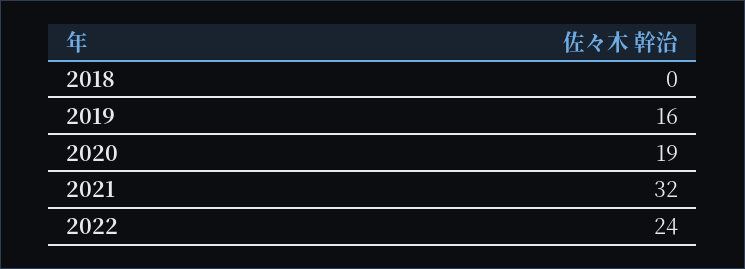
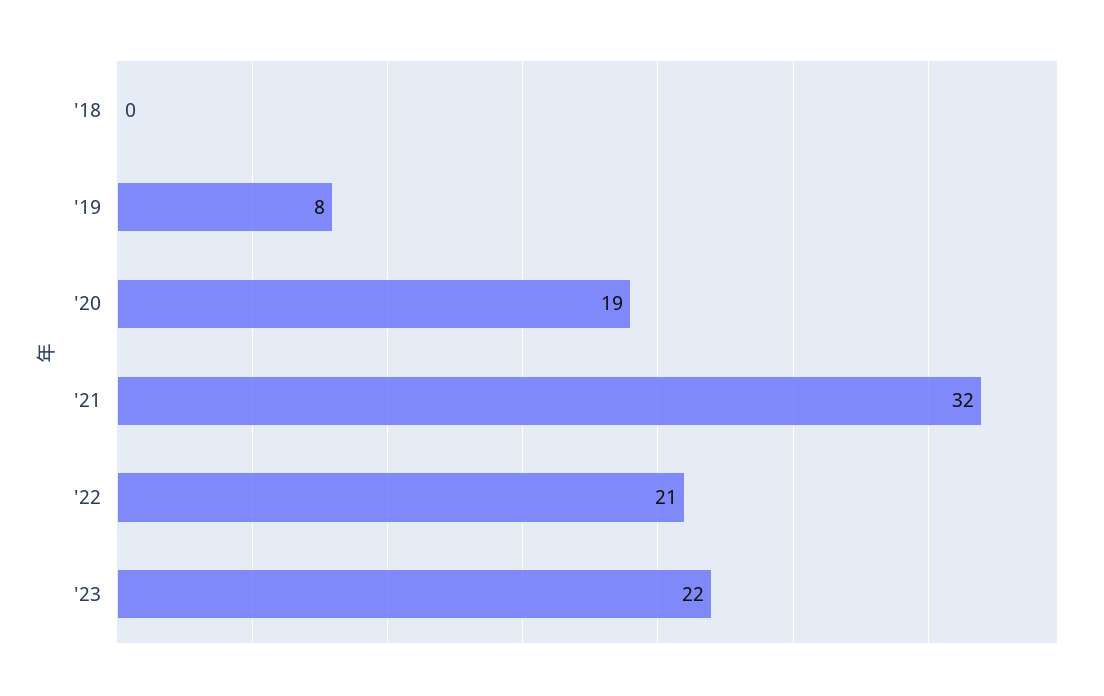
2019: 16 -> 8
2022: 24 -> 21
'23: none -> 22

